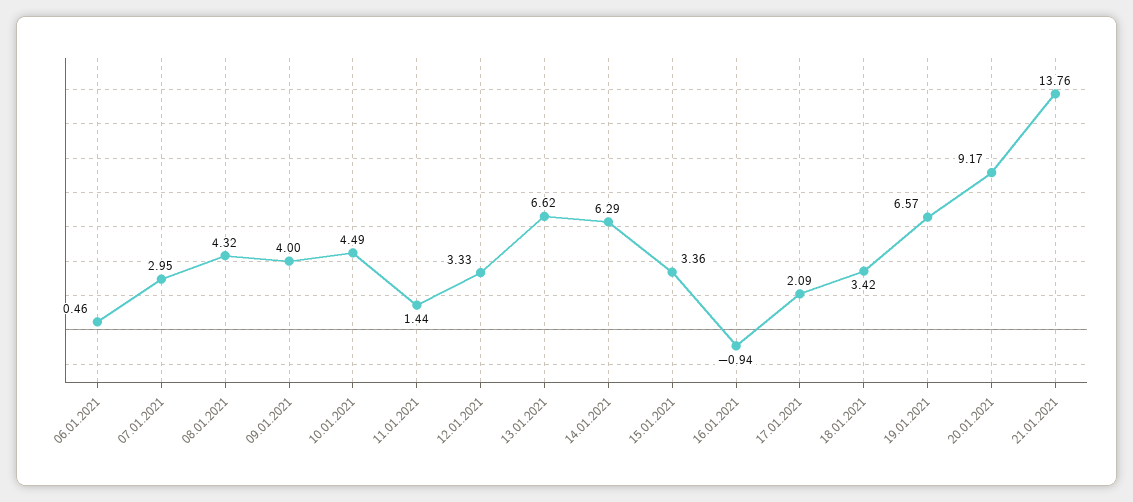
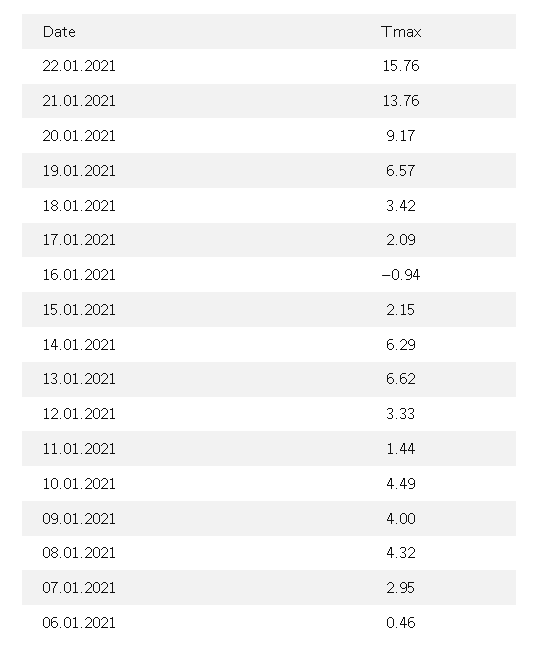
15.01.2021: 3.36 -> 2.15
22.01.2021: none -> 15.76

